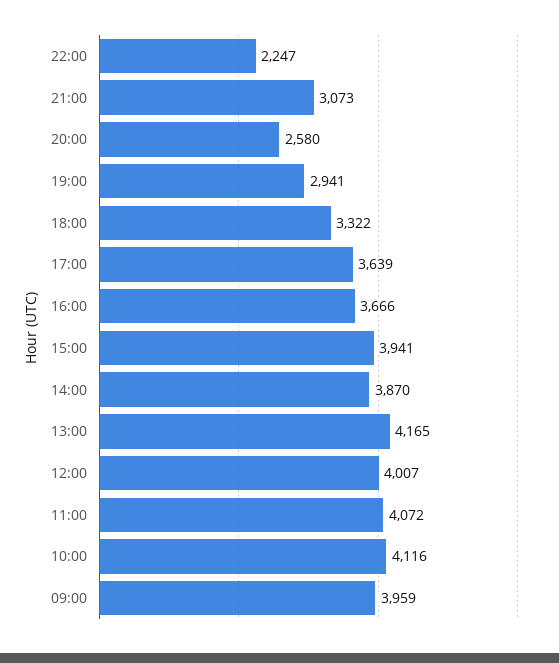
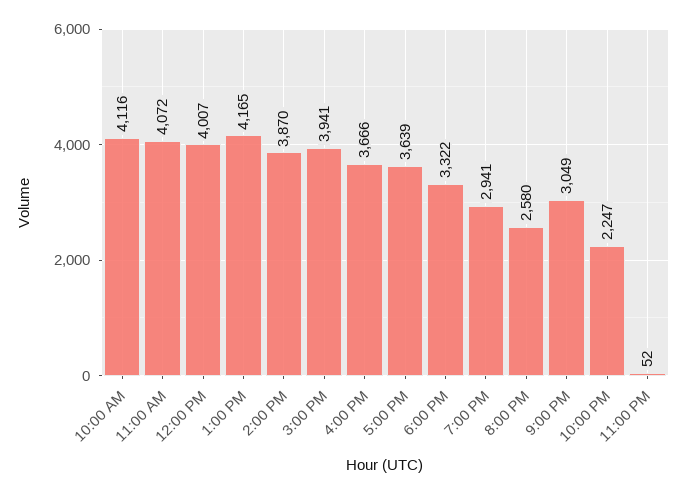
21:00: 3073 -> 3049
09:00: 3959 -> none
11:00 PM: none -> 52

